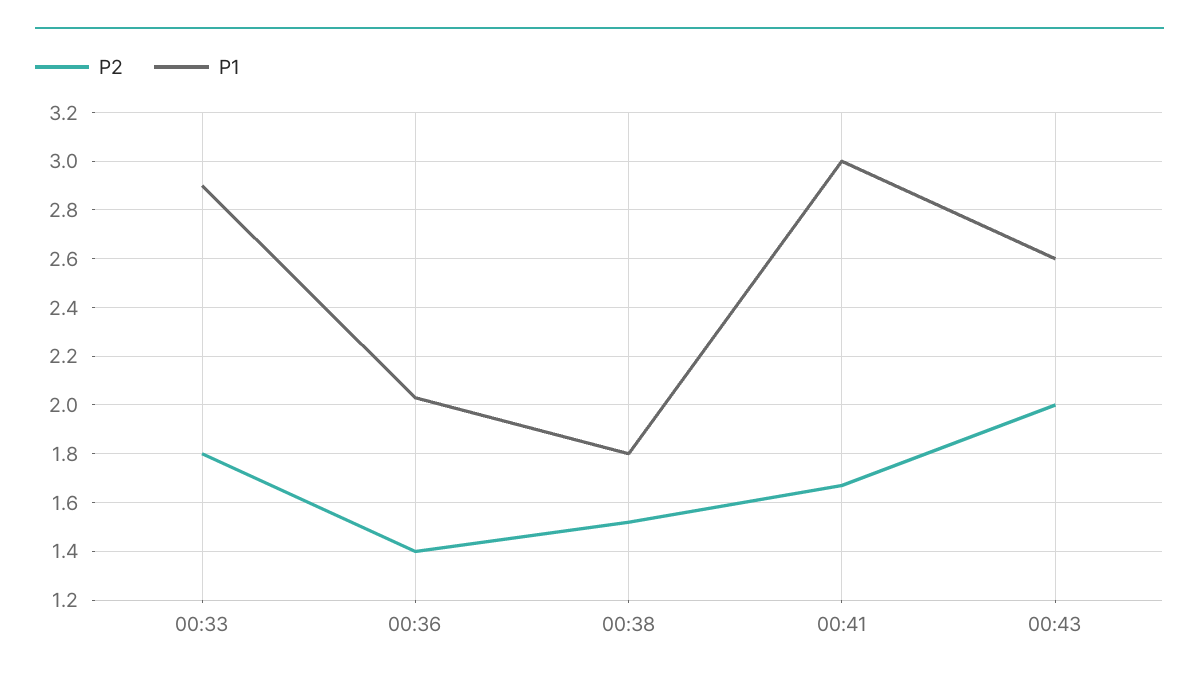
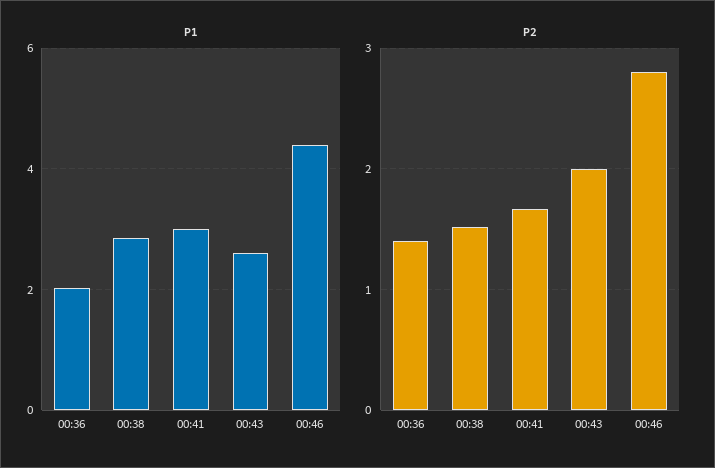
P2, 00:33: 1.8 -> none
P1, 00:33: 2.9 -> none
P1, 00:38: 1.8 -> 2.8
P1, 00:46: none -> 4.4
P2, 00:46: none -> 2.8

